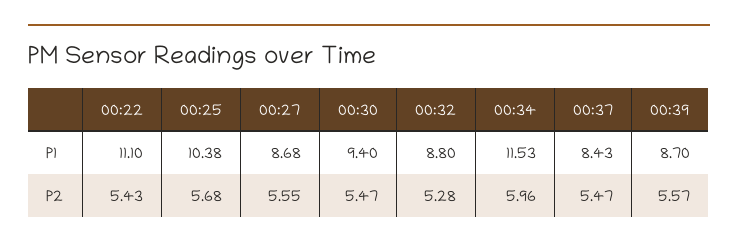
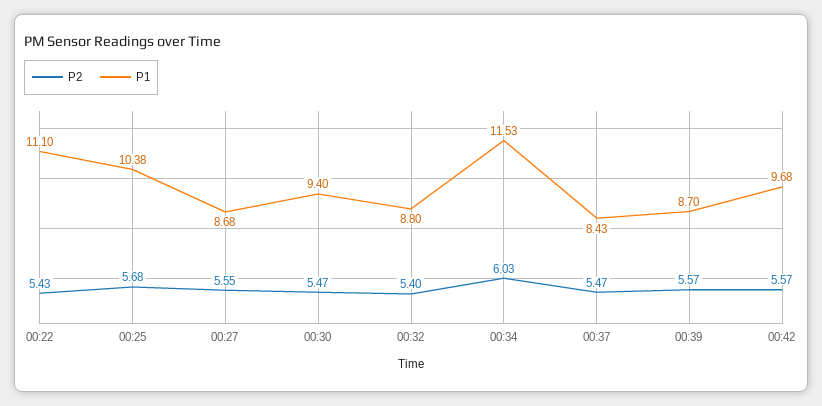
P2, 00:32: 5.28 -> 5.4
P2, 00:34: 5.96 -> 6.03
P2, 00:42: none -> 5.57
P1, 00:42: none -> 9.68

